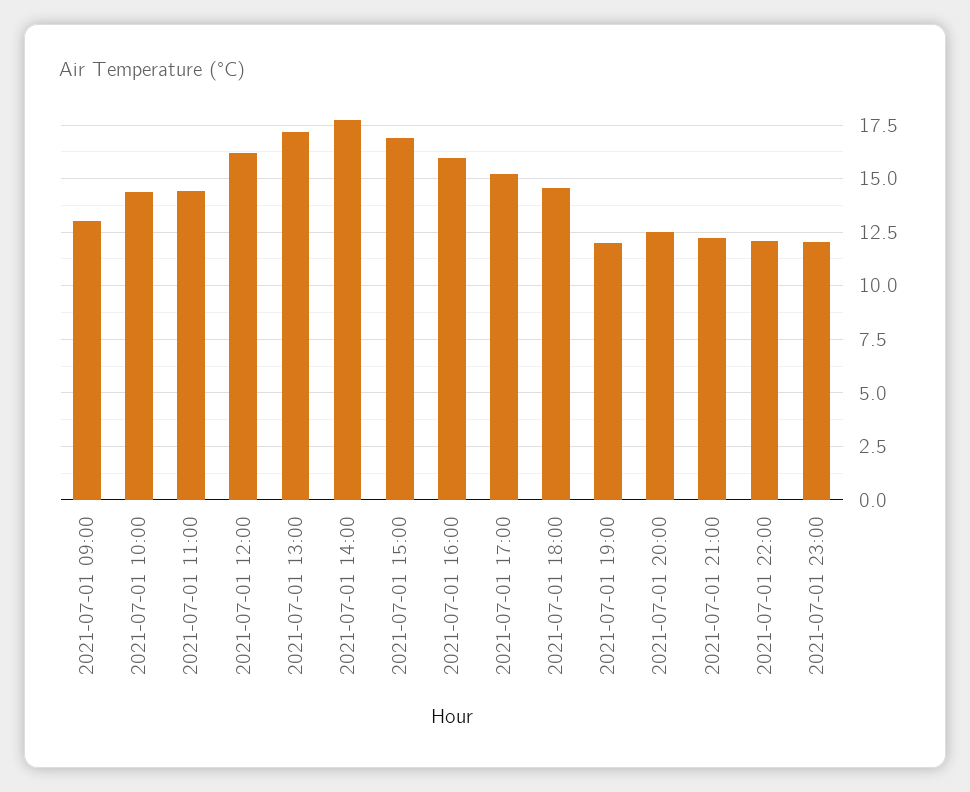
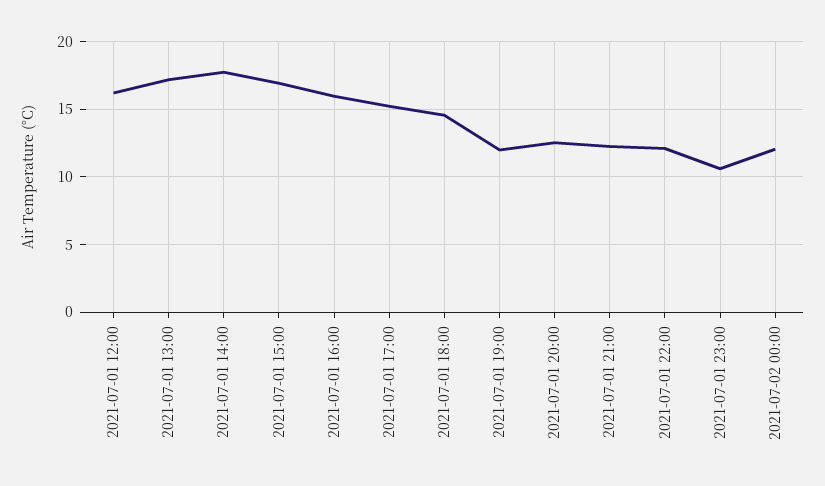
2021-07-01 09:00: 13 -> none
2021-07-01 10:00: 14.5 -> none
2021-07-01 11:00: 14.5 -> none
2021-07-01 23:00: 12 -> 10.5
2021-07-02 00:00: none -> 12

